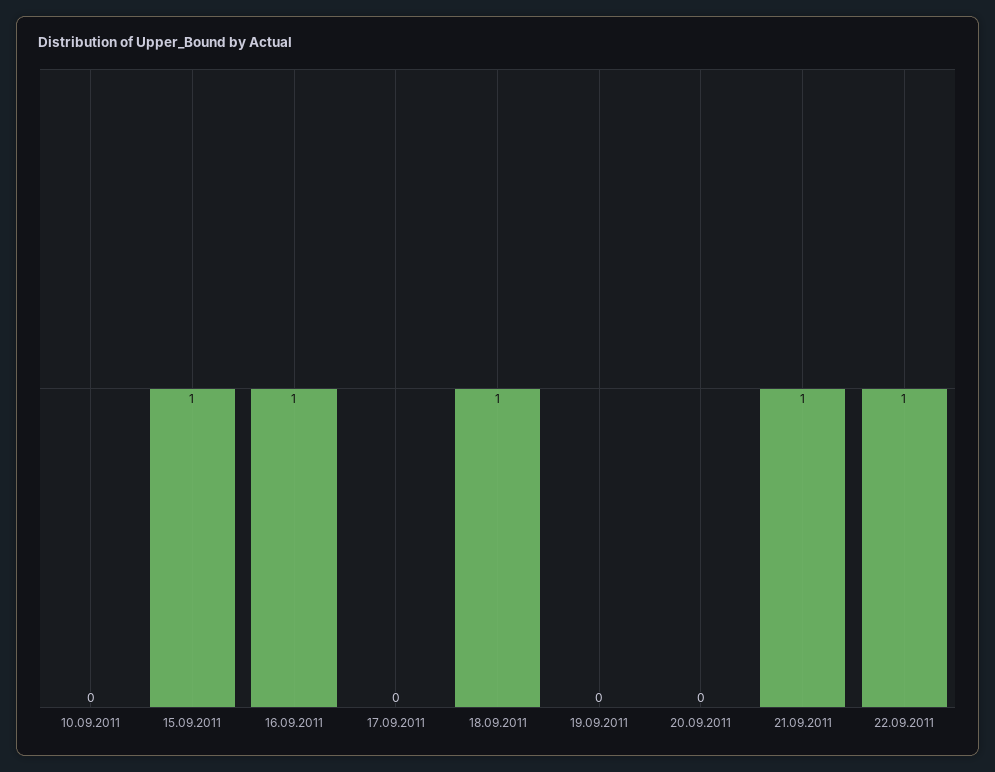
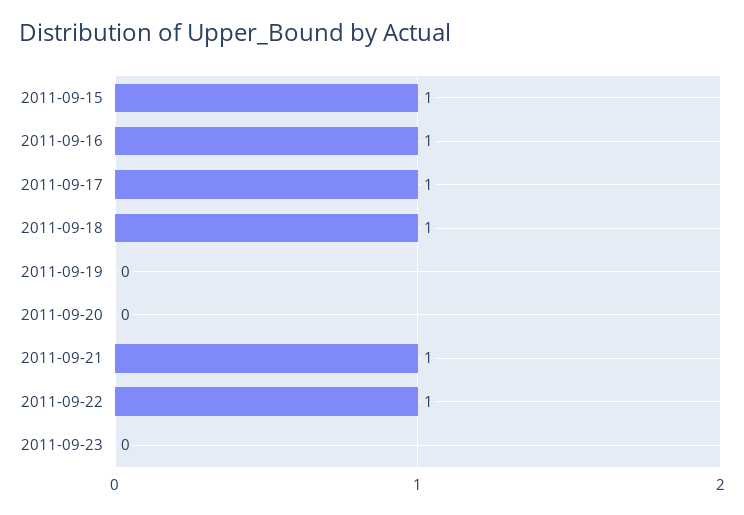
10.09.2011: 0 -> none
17.09.2011: 0 -> 1
2011-09-23: none -> 0

